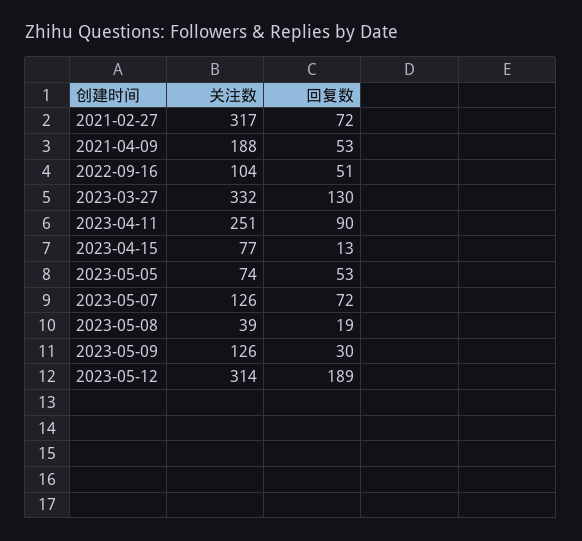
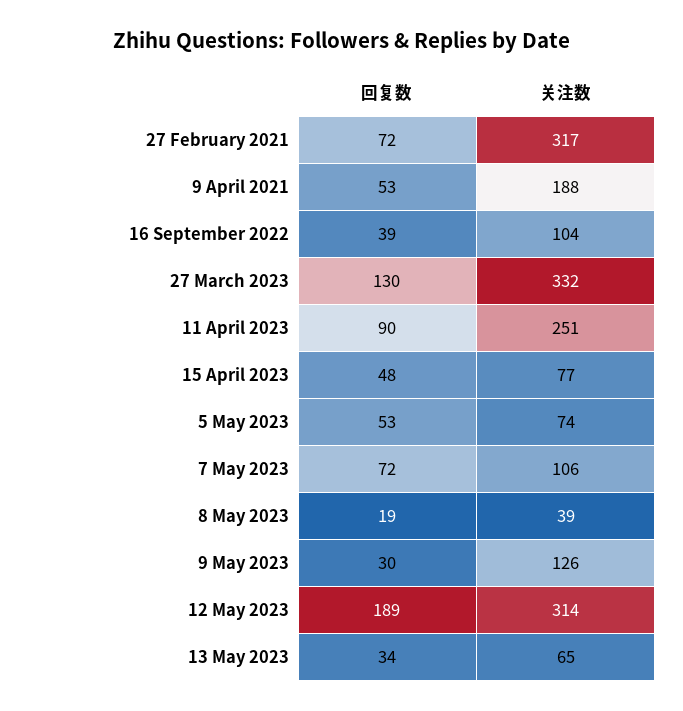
回复数, 2022-09-16: 51 -> 39
回复数, 2023-04-15: 13 -> 48
关注数, 2023-05-07: 126 -> 106
回复数, 13 May 2023: none -> 34
关注数, 13 May 2023: none -> 65

